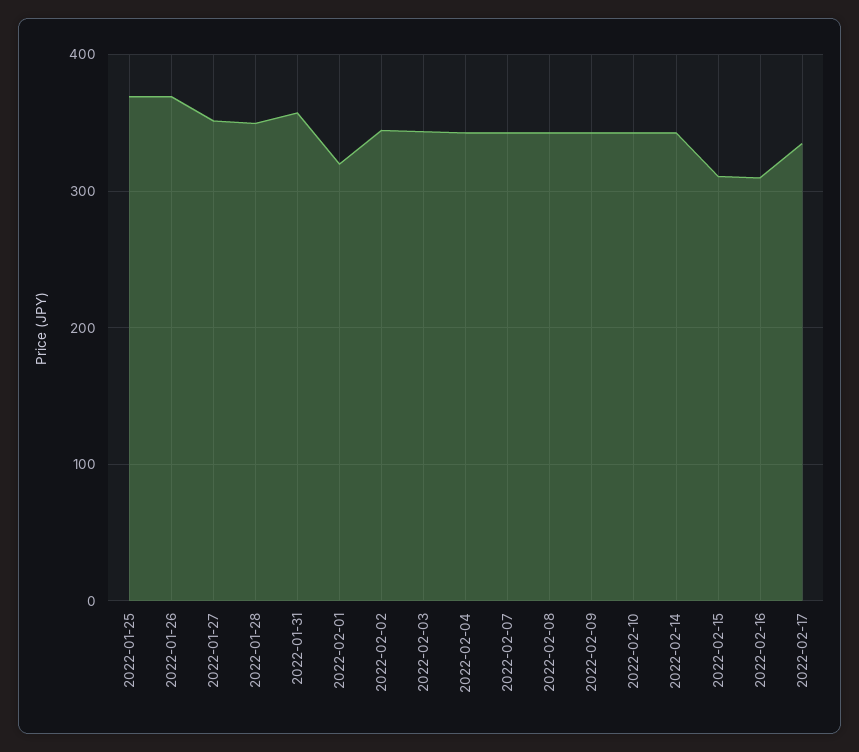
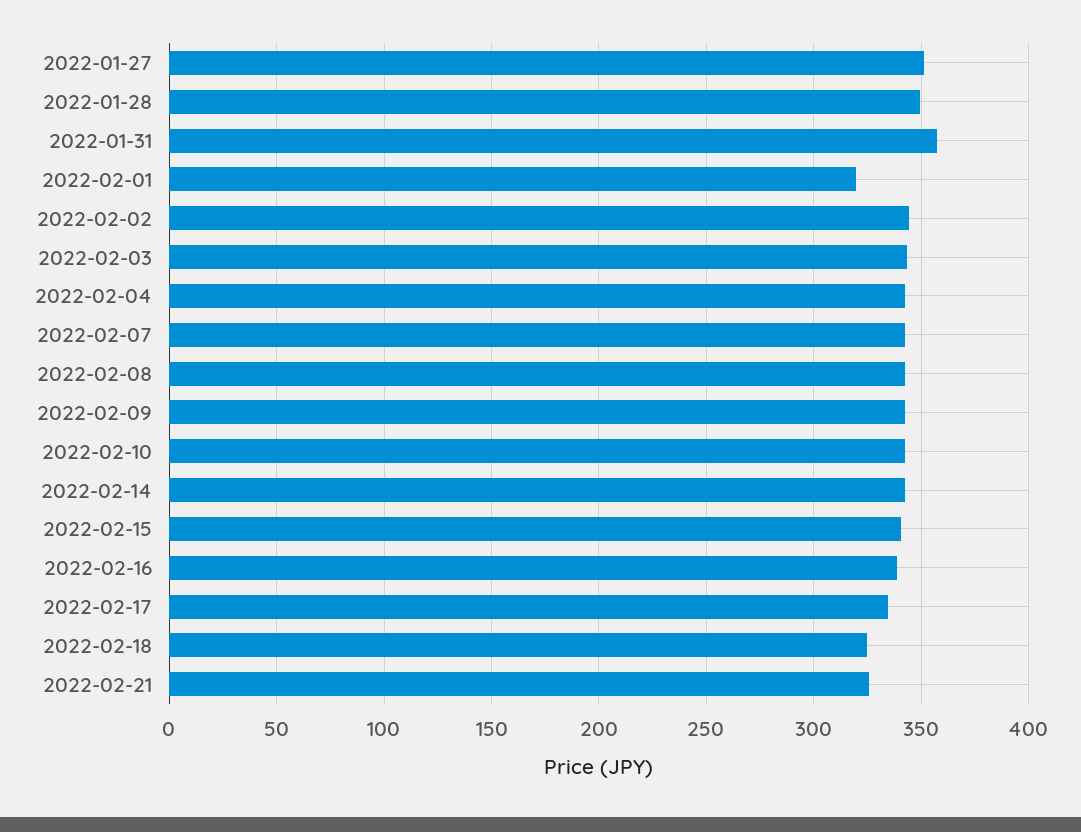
2022-01-25: 370 -> none
2022-01-26: 370 -> none
2022-02-15: 310 -> 340
2022-02-16: 310 -> 340
2022-02-18: none -> 325
2022-02-21: none -> 325

